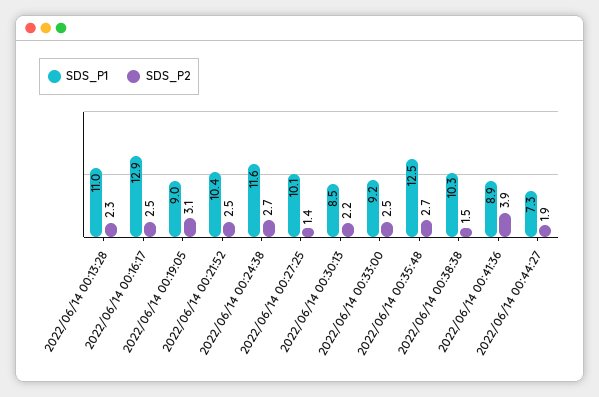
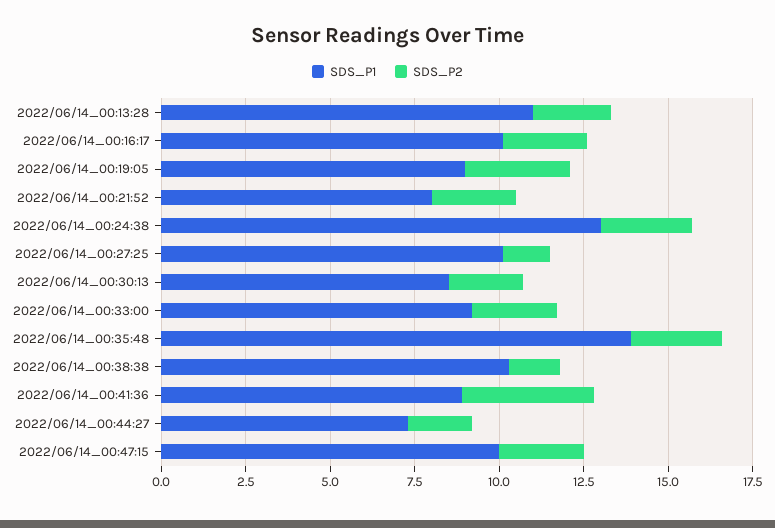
SDS_P1, 2022/06/14 00:16:17: 12.9 -> 10
SDS_P1, 2022/06/14 00:21:52: 10.4 -> 8
SDS_P1, 2022/06/14 00:24:38: 11.6 -> 13
SDS_P1, 2022/06/14 00:35:48: 12.5 -> 14
SDS_P1, 2022/06/14_00:47:15: none -> 10
SDS_P2, 2022/06/14_00:47:15: none -> 2.5

